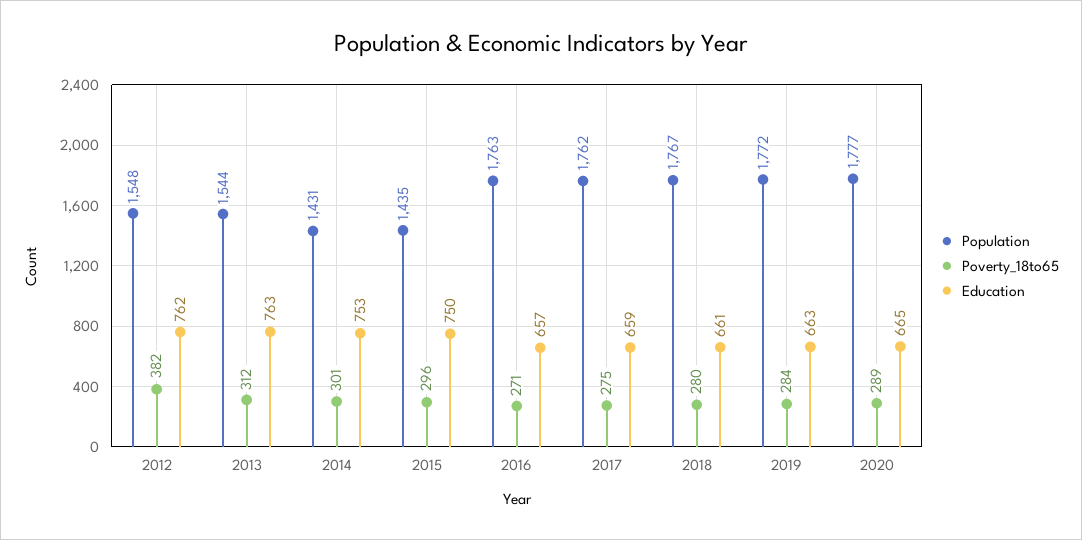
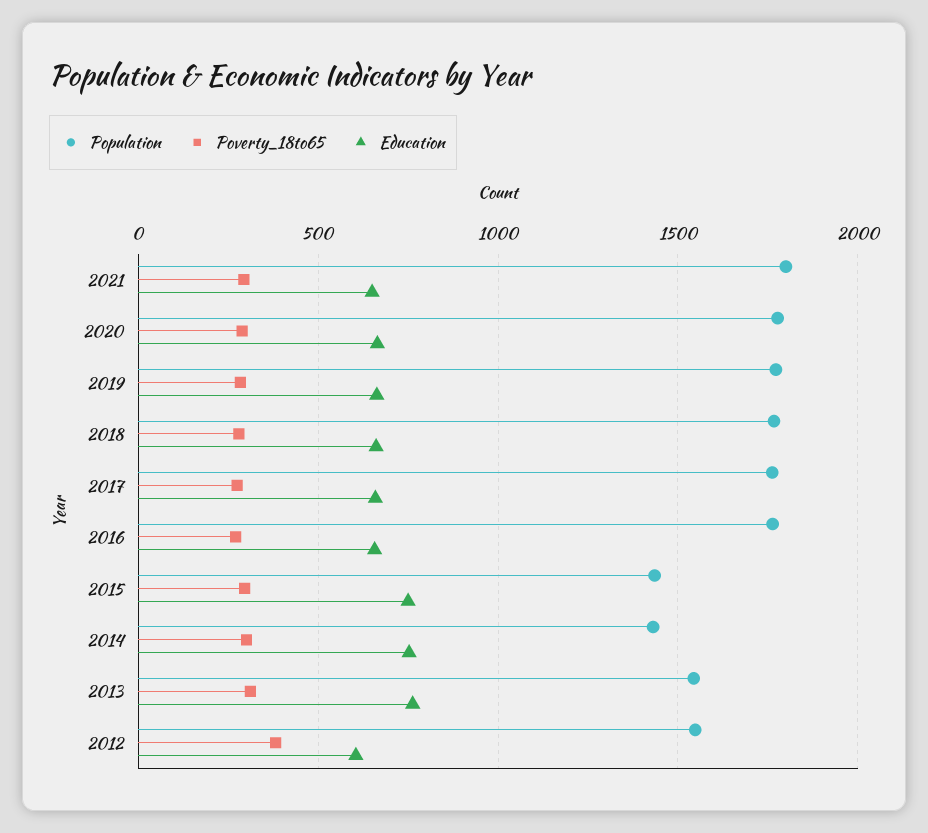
Education, 2012: 762 -> 600
Population, 2021: none -> 1800
Poverty_18to65, 2021: none -> 300
Education, 2021: none -> 650

